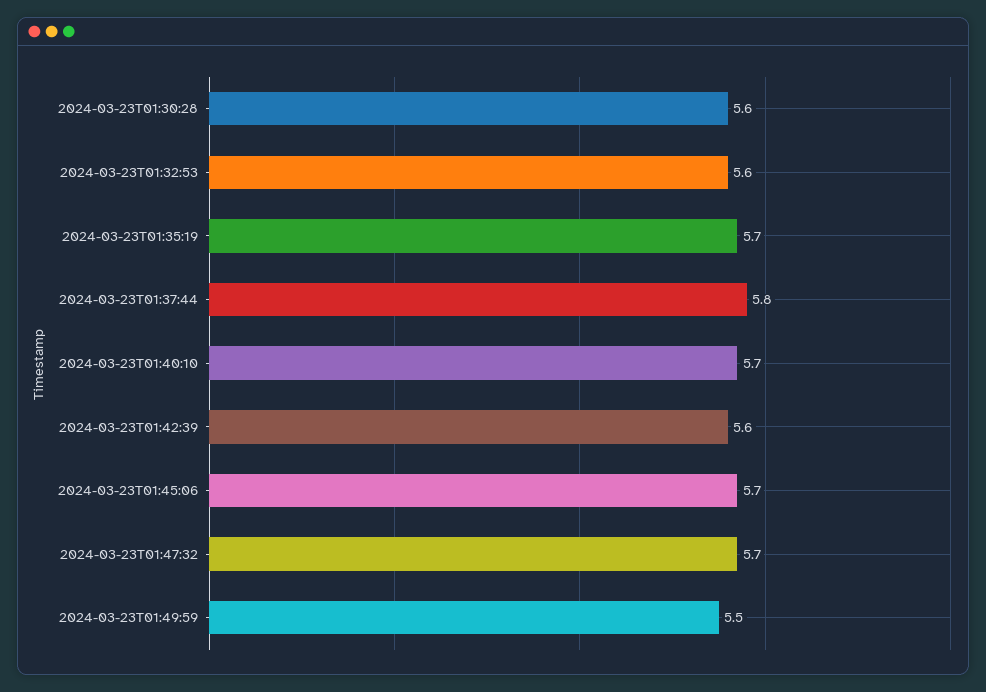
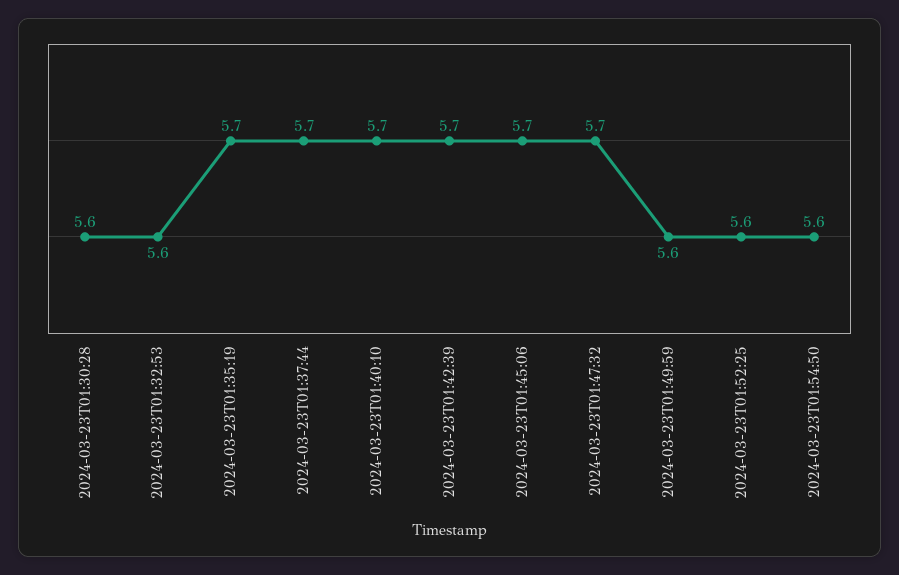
2024-03-23T01:37:44: 5.8 -> 5.7
2024-03-23T01:42:39: 5.6 -> 5.7
2024-03-23T01:49:59: 5.5 -> 5.6
2024-03-23T01:52:25: none -> 5.6
2024-03-23T01:54:50: none -> 5.6

